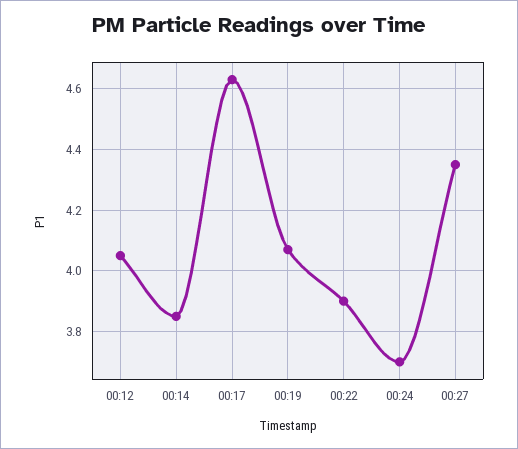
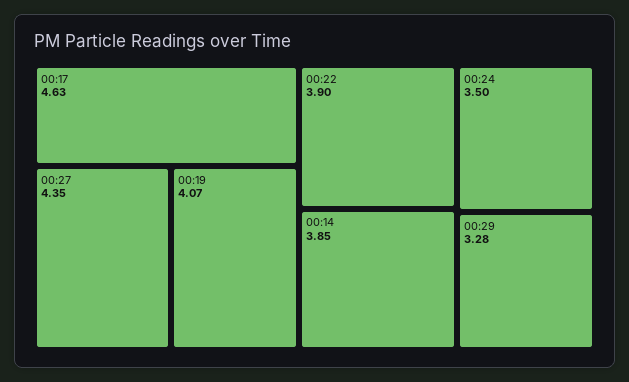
00:12: 4.05 -> none
00:24: 3.7 -> 3.5
00:29: none -> 3.28

